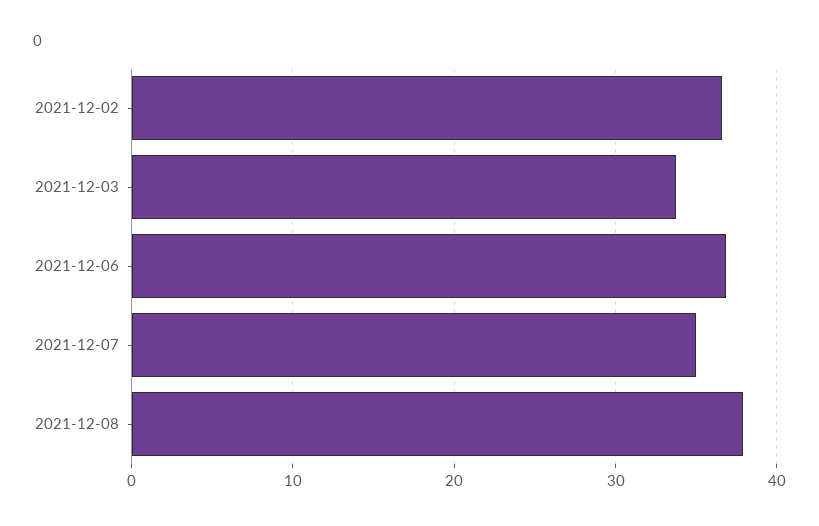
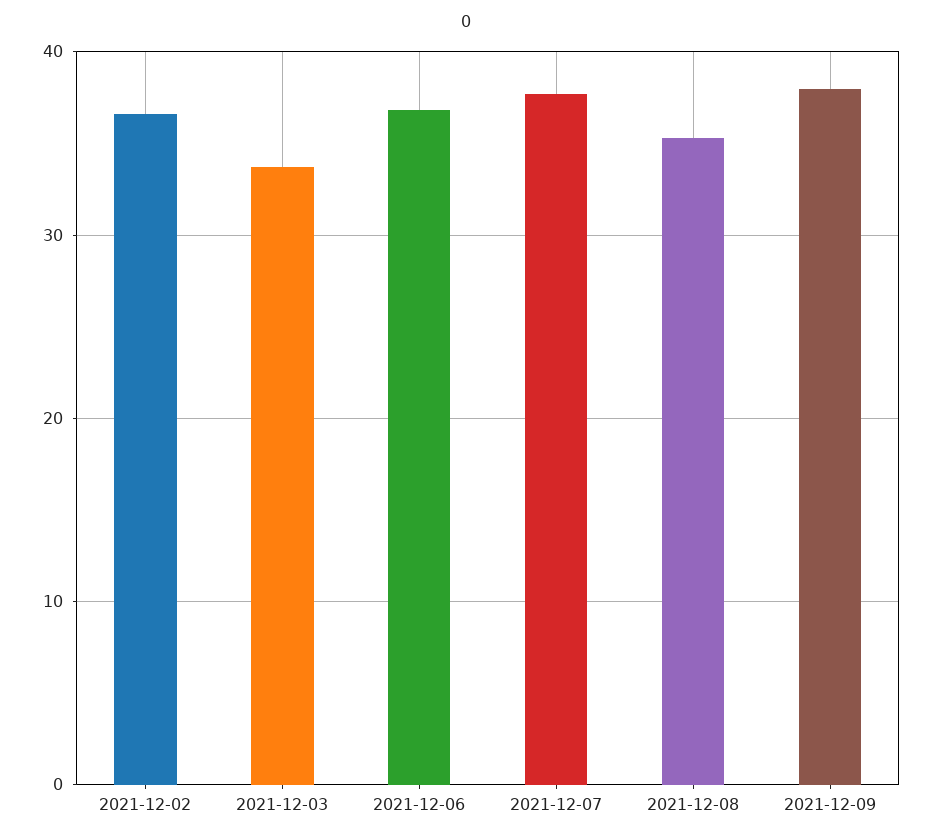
2021-12-07: 35 -> 38
2021-12-08: 38 -> 35
2021-12-09: none -> 38

